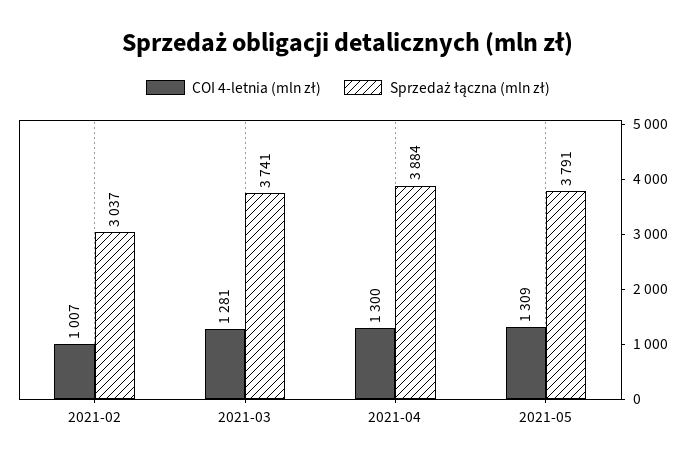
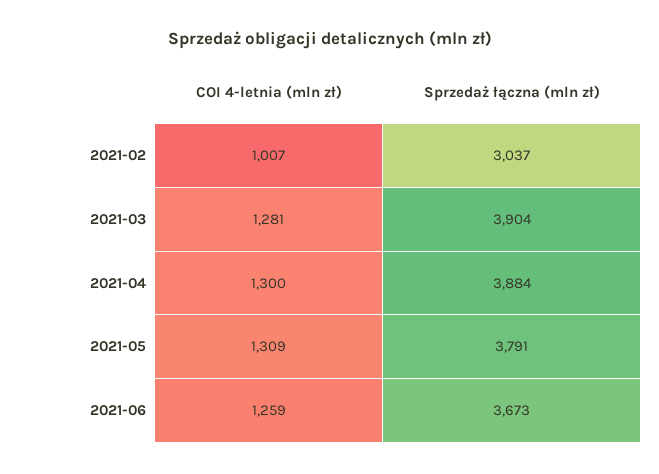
Sprzedaż łączna (mln zł), 2021-03: 3741 -> 3904
COI 4-letnia (mln zł), 2021-06: none -> 1259
Sprzedaż łączna (mln zł), 2021-06: none -> 3673

